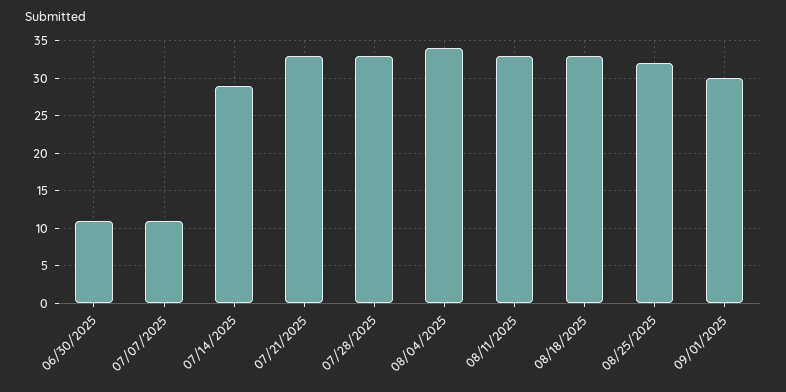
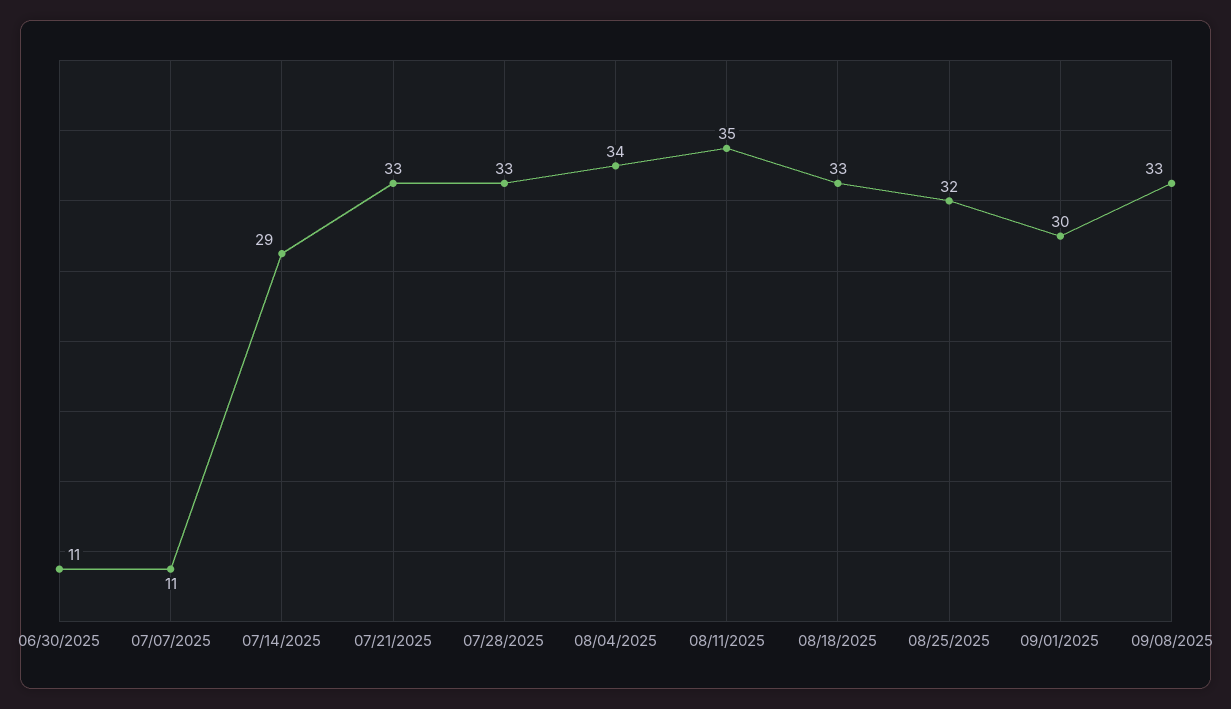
08/11/2025: 33 -> 35
09/08/2025: none -> 33

